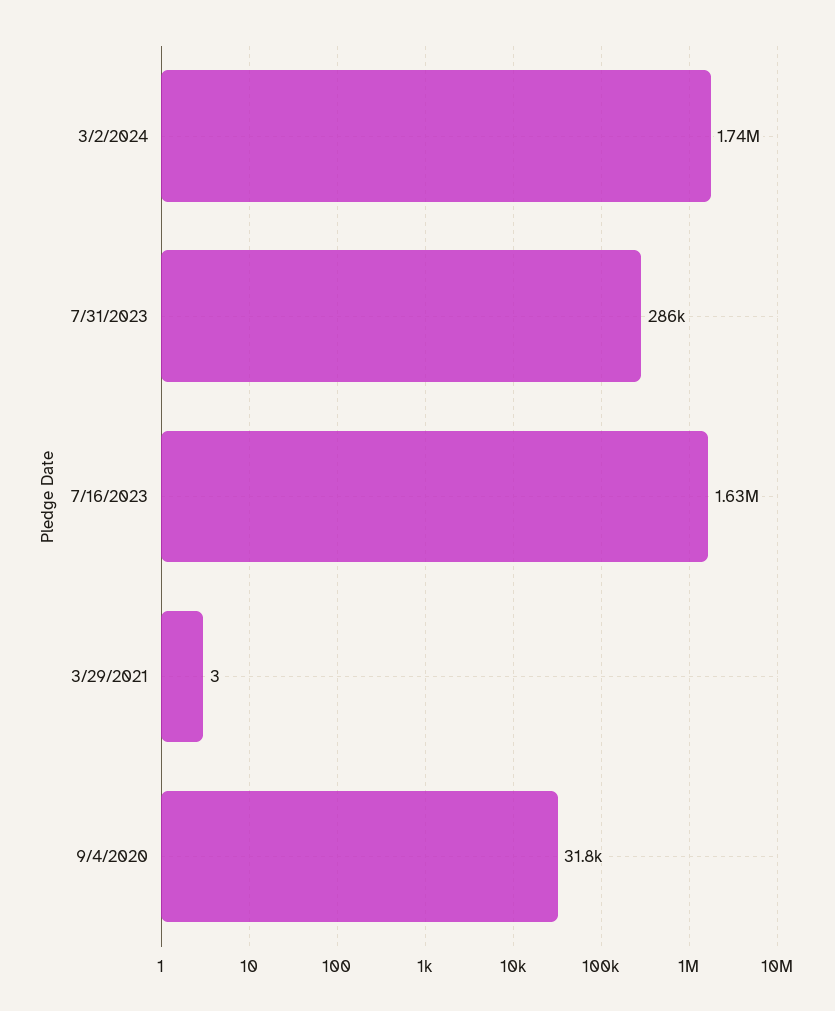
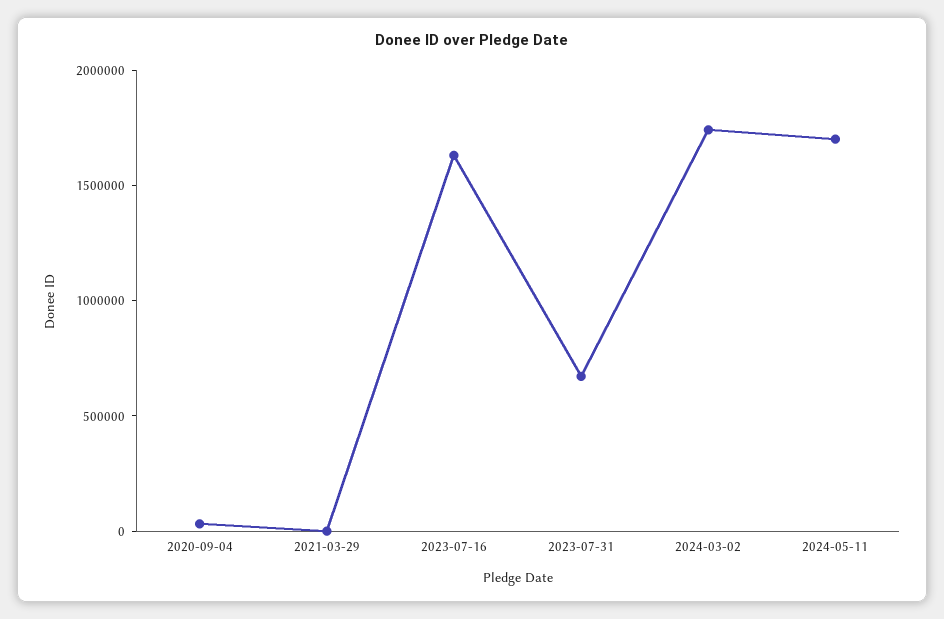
7/31/2023: 286000 -> 700000
2024-05-11: none -> 1700000

